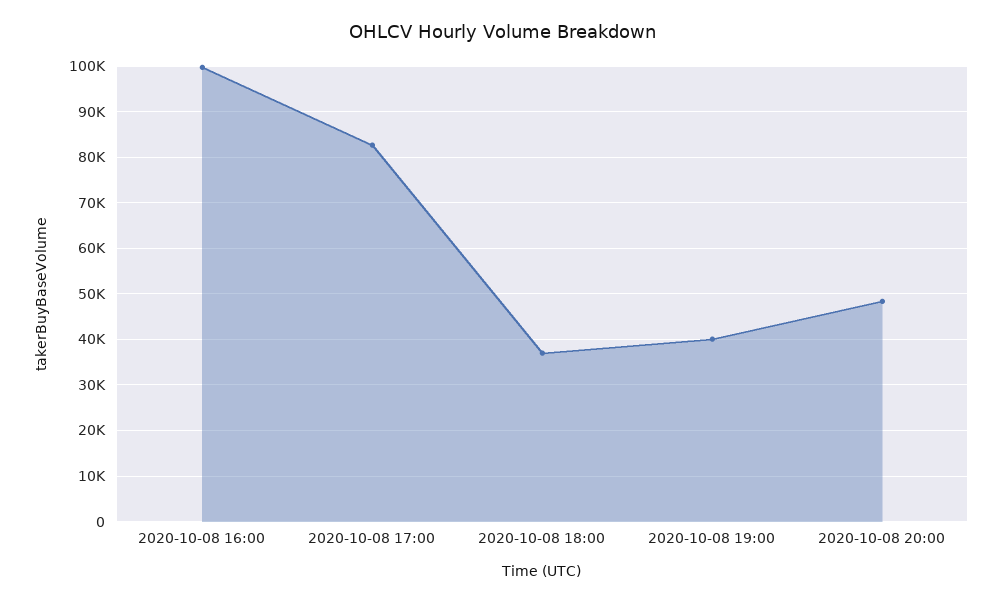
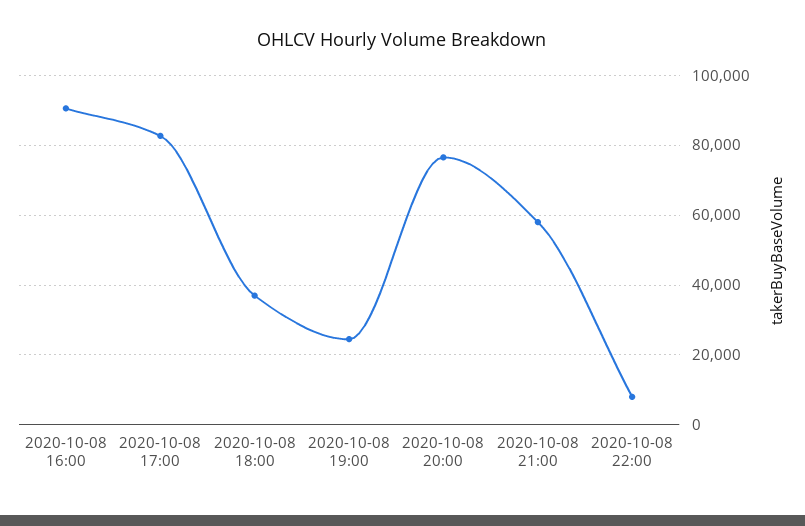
2020-10-08 16:00: 100000 -> 90000
2020-10-08 19:00: 40000 -> 24000
2020-10-08 20:00: 48000 -> 76000
2020-10-08 21:00: none -> 58000
2020-10-08 22:00: none -> 8000

